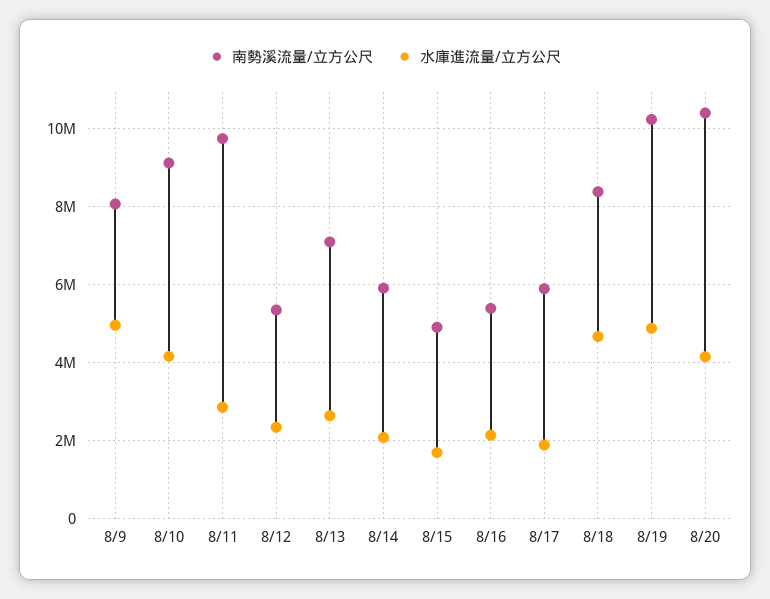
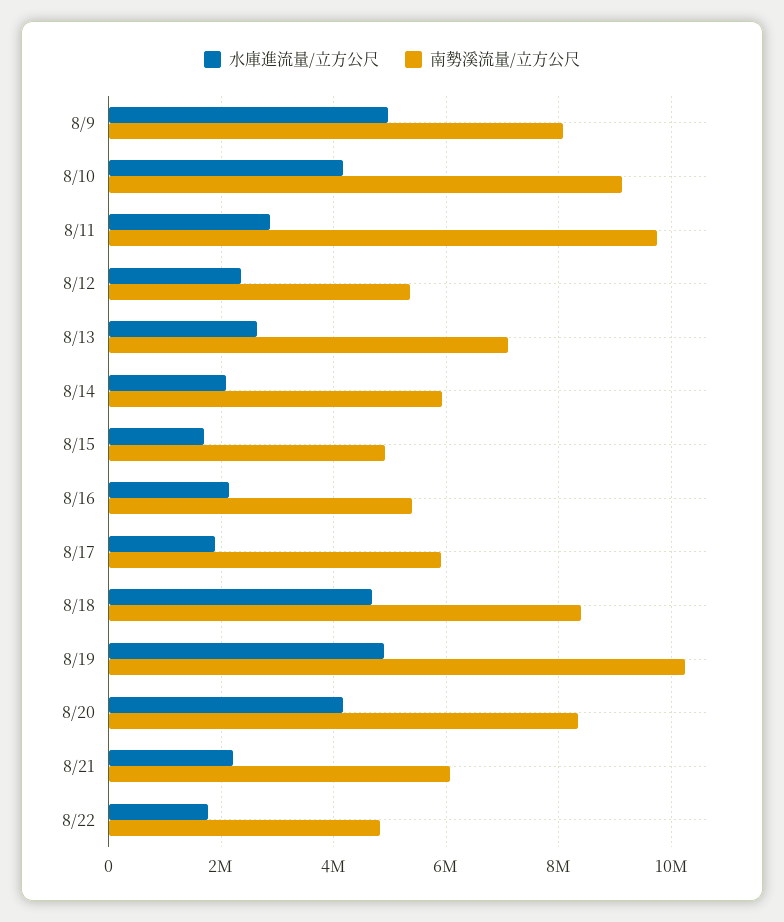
南勢溪流量/立方公尺, 8/20: 10400000 -> 8400000
水庫進流量/立方公尺, 8/21: none -> 2200000
南勢溪流量/立方公尺, 8/21: none -> 6000000
水庫進流量/立方公尺, 8/22: none -> 1800000
南勢溪流量/立方公尺, 8/22: none -> 4800000

